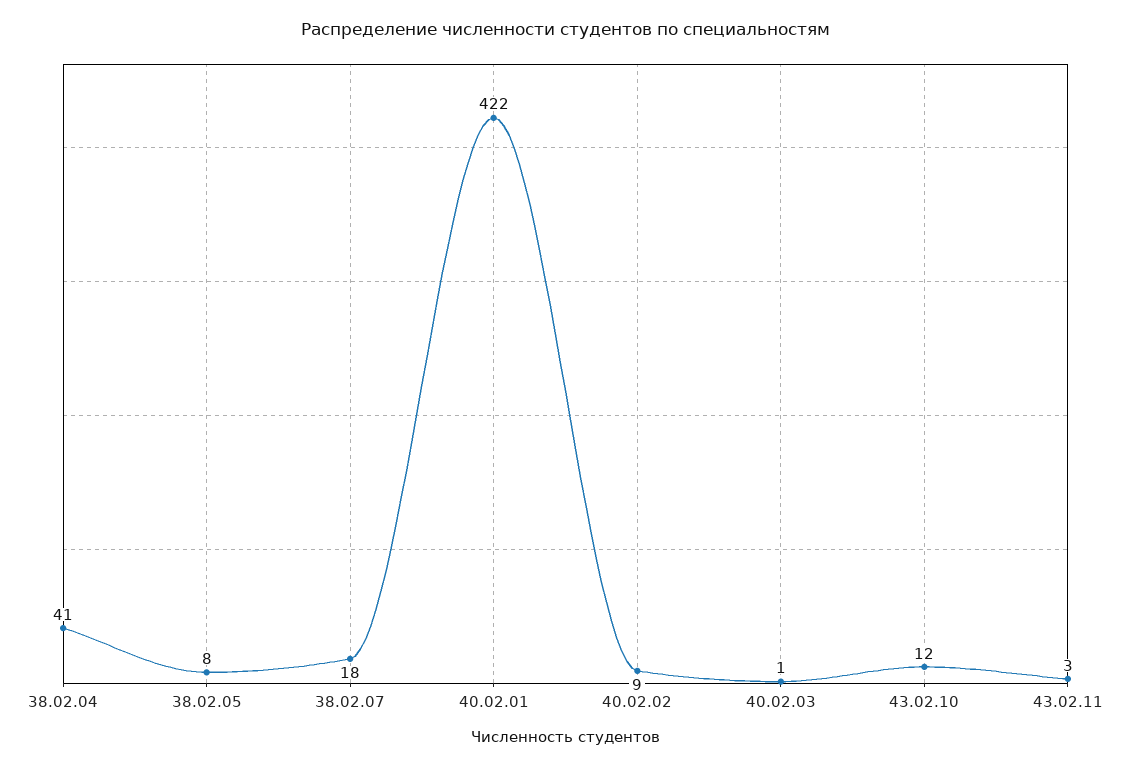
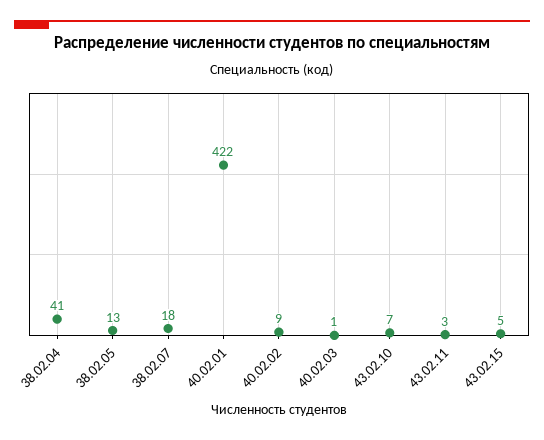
38.02.05: 8 -> 13
43.02.10: 12 -> 7
43.02.15: none -> 5

